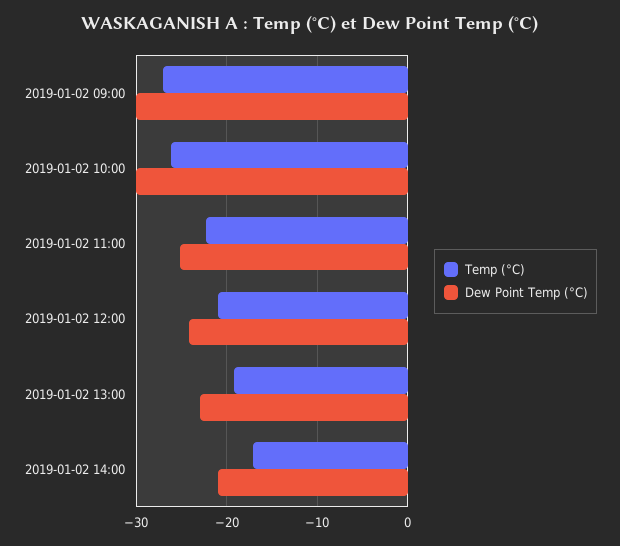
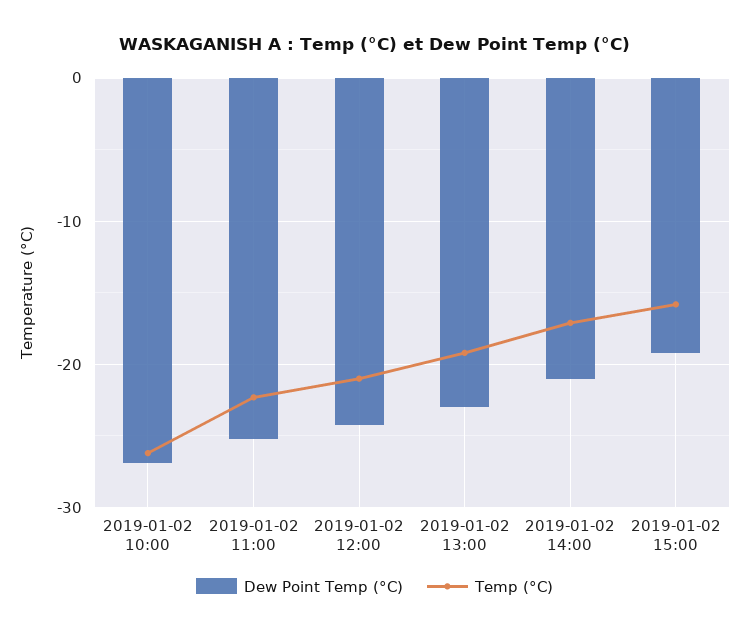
Temp (°C), 2019-01-02 09:00: -27 -> none
Dew Point Temp (°C), 2019-01-02 09:00: -30 -> none
Dew Point Temp (°C), 2019-01-02 10:00: -30 -> -27
Dew Point Temp (°C), 2019-01-02 15:00: none -> -19
Temp (°C), 2019-01-02 15:00: none -> -16

